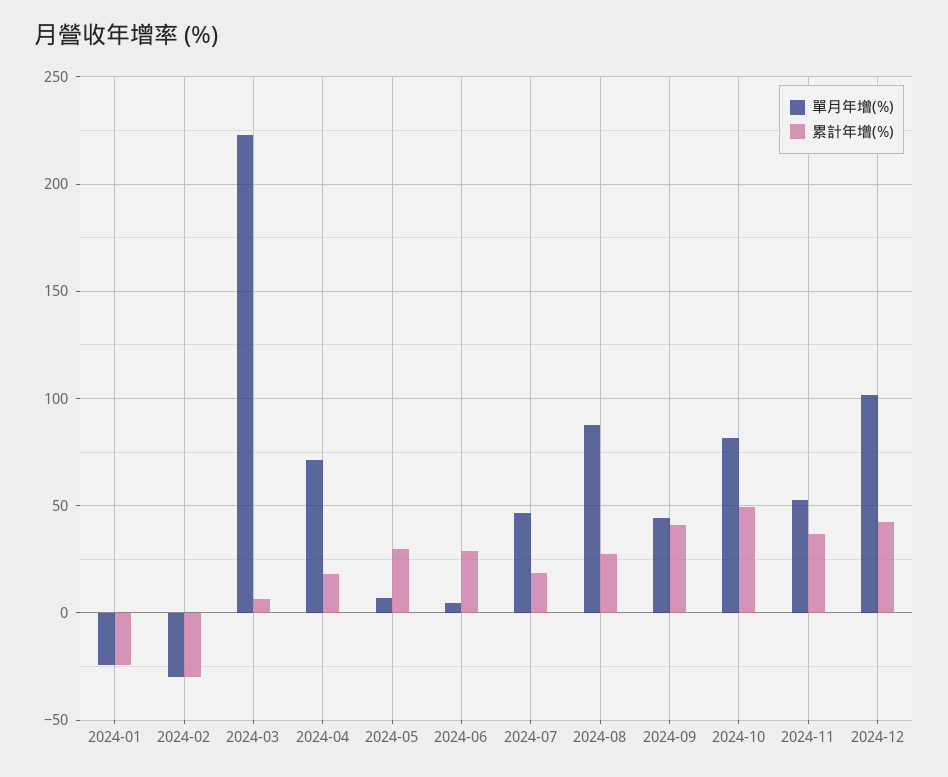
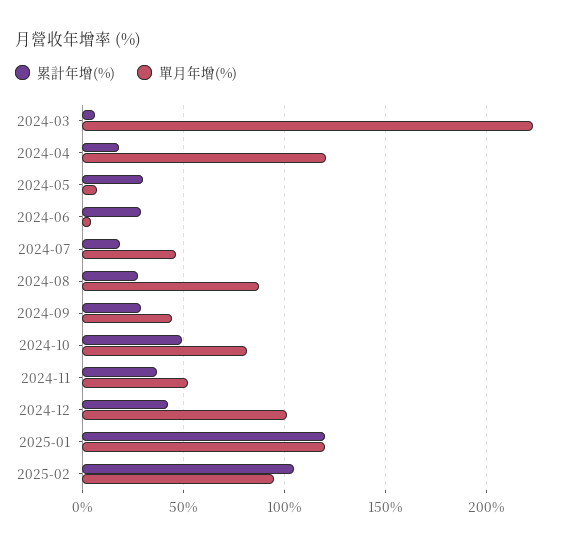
單月年增(%), 2024-01: -25 -> none
累計年增(%), 2024-01: -25 -> none
單月年增(%), 2024-02: -30 -> none
累計年增(%), 2024-02: -30 -> none
單月年增(%), 2024-04: 70 -> 120
累計年增(%), 2024-09: 40 -> 30
累計年增(%), 2025-01: none -> 120
單月年增(%), 2025-01: none -> 120
累計年增(%), 2025-02: none -> 105
單月年增(%), 2025-02: none -> 95

